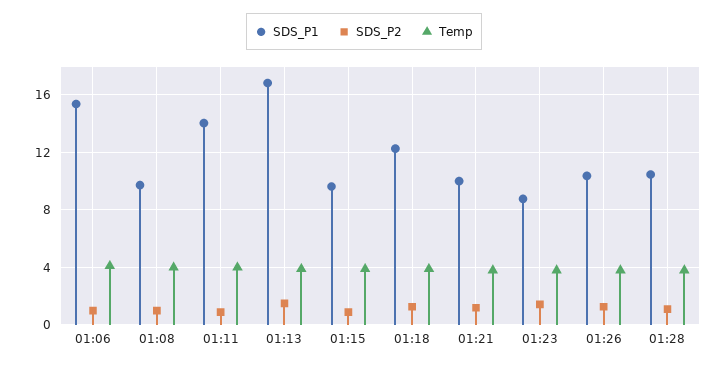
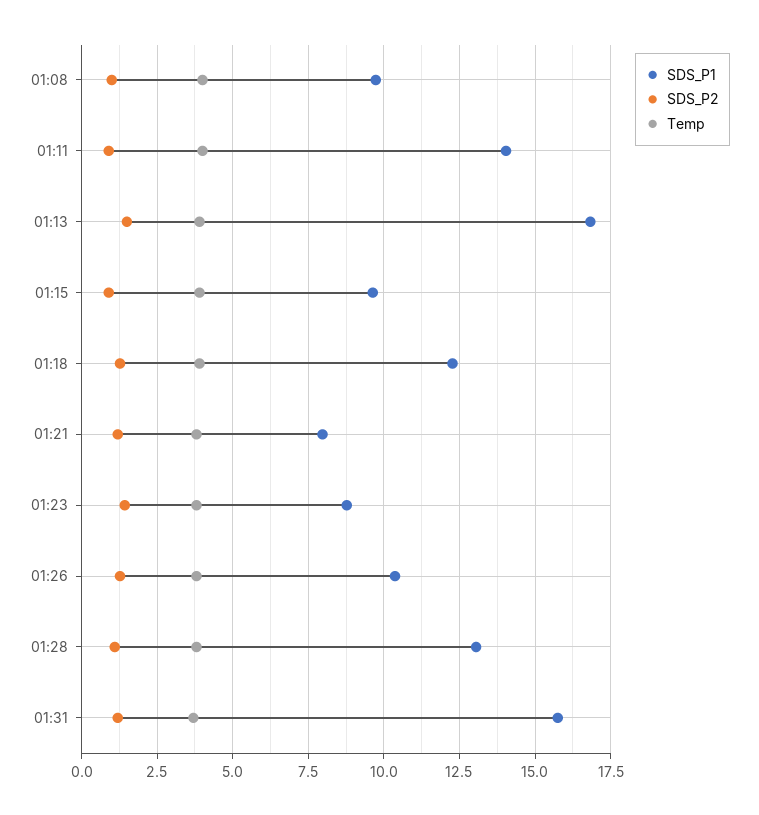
SDS_P1, 01:06: 15.5 -> none
SDS_P2, 01:06: 1 -> none
Temp, 01:06: 4 -> none
SDS_P1, 01:21: 10 -> 8
SDS_P1, 01:28: 10.5 -> 13
SDS_P1, 01:31: none -> 15.75
SDS_P2, 01:31: none -> 1.25
Temp, 01:31: none -> 3.75

